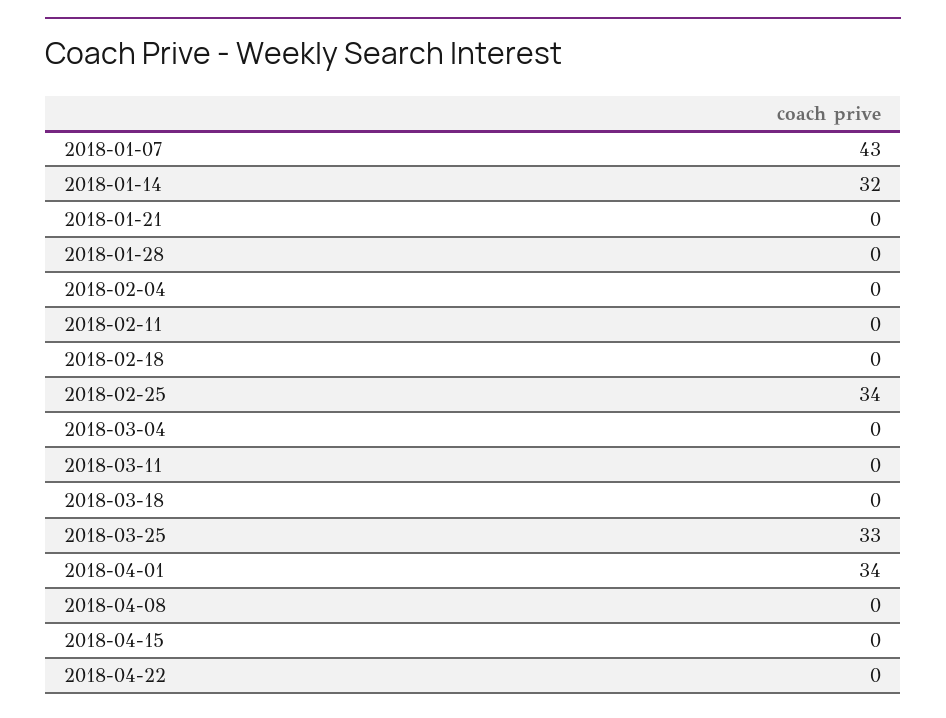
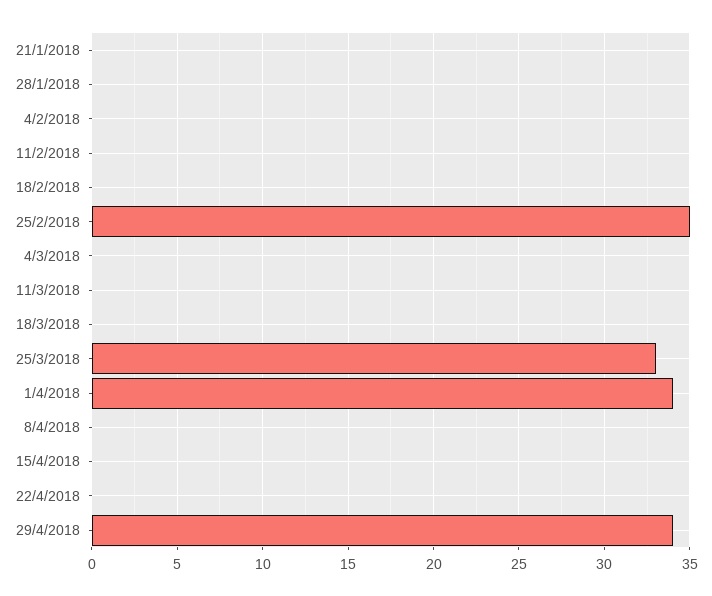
2018-01-07: 43 -> none
2018-01-14: 32 -> none
2018-02-25: 34 -> 35
29/4/2018: none -> 34

